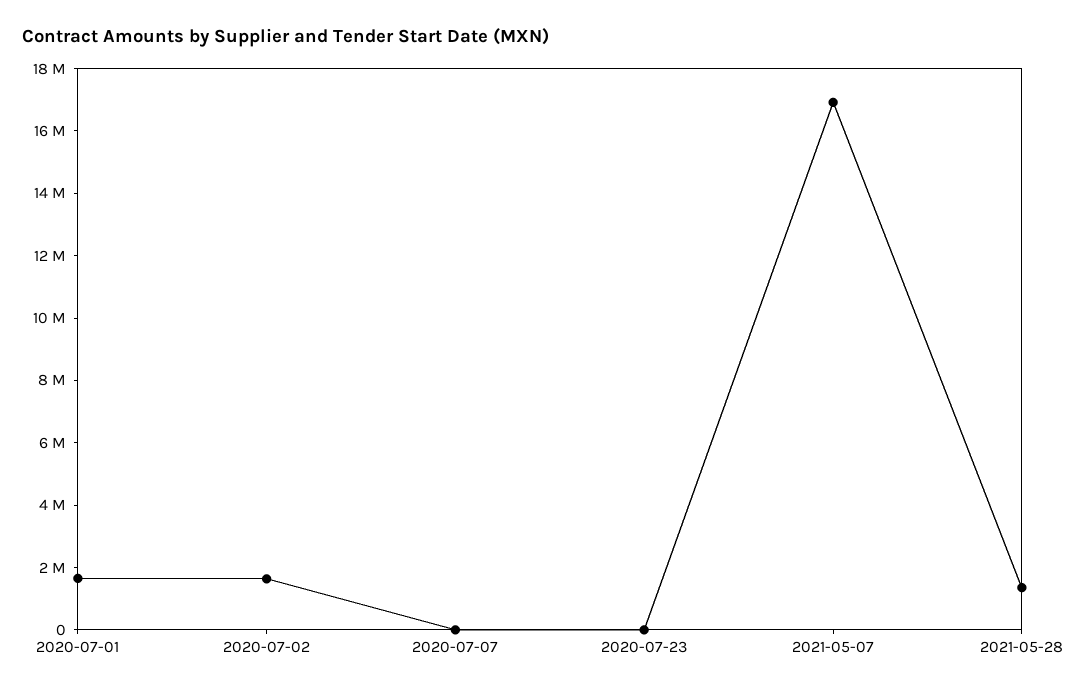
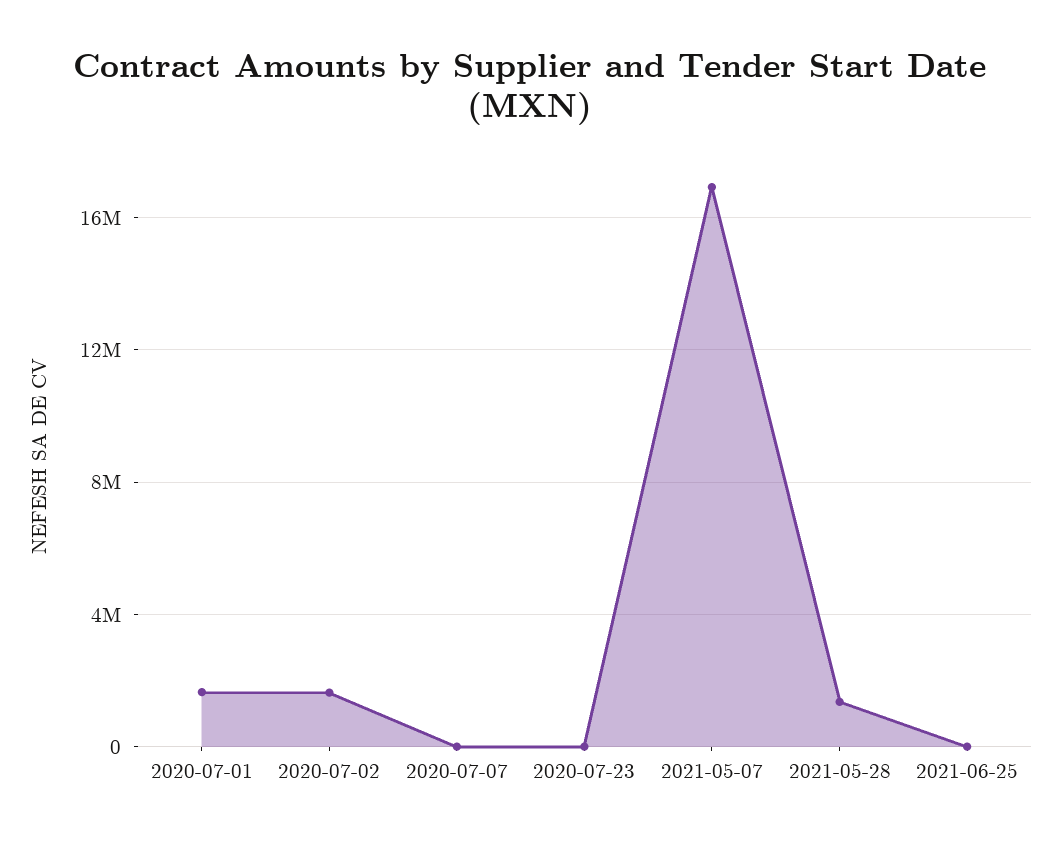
2021-06-25: none -> 0

